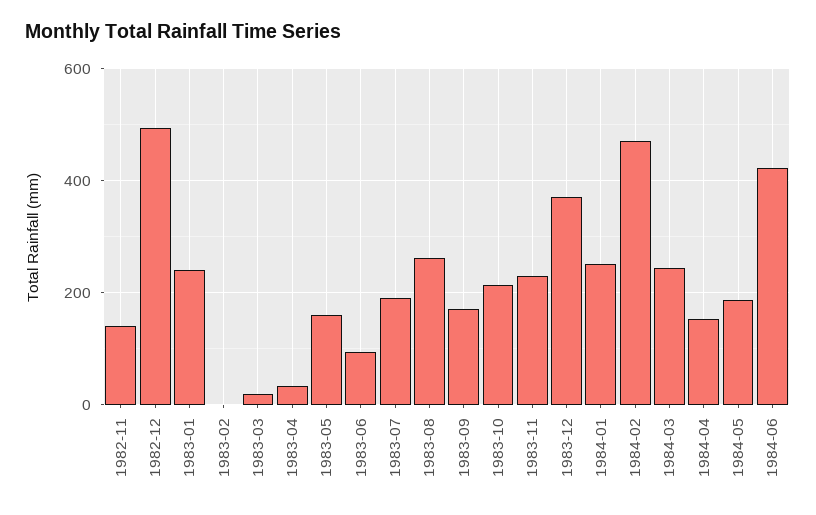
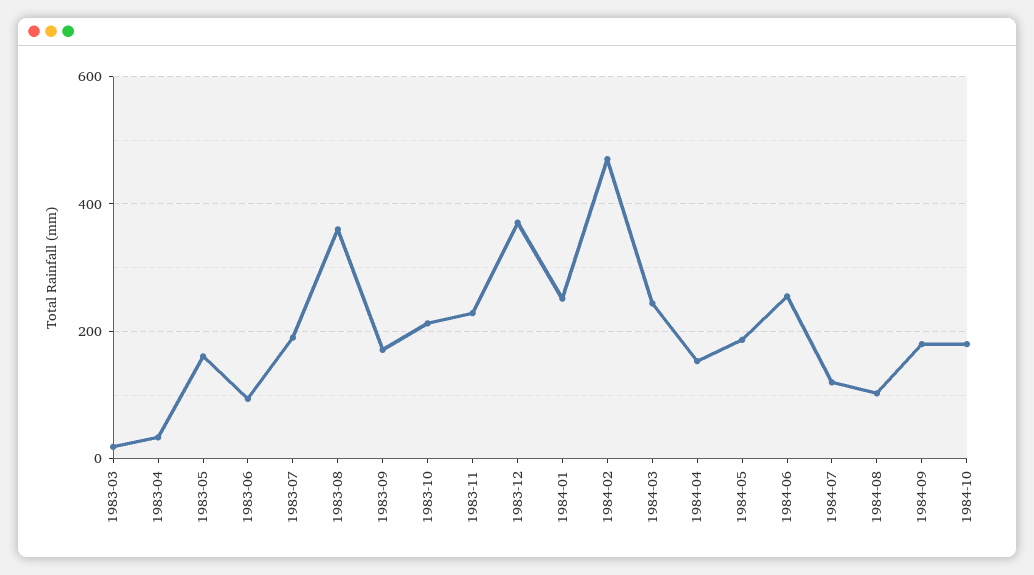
1982-11: 140 -> none
1982-12: 500 -> none
1983-01: 240 -> none
1983-02: 0 -> none
1983-08: 260 -> 360
1984-06: 420 -> 260
1984-07: none -> 120
1984-08: none -> 100
1984-09: none -> 180
1984-10: none -> 180

